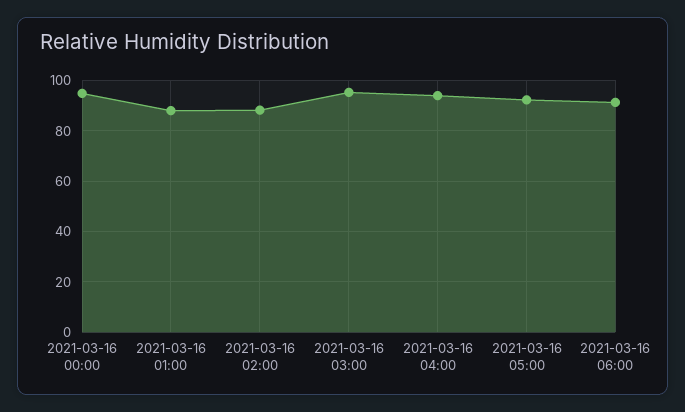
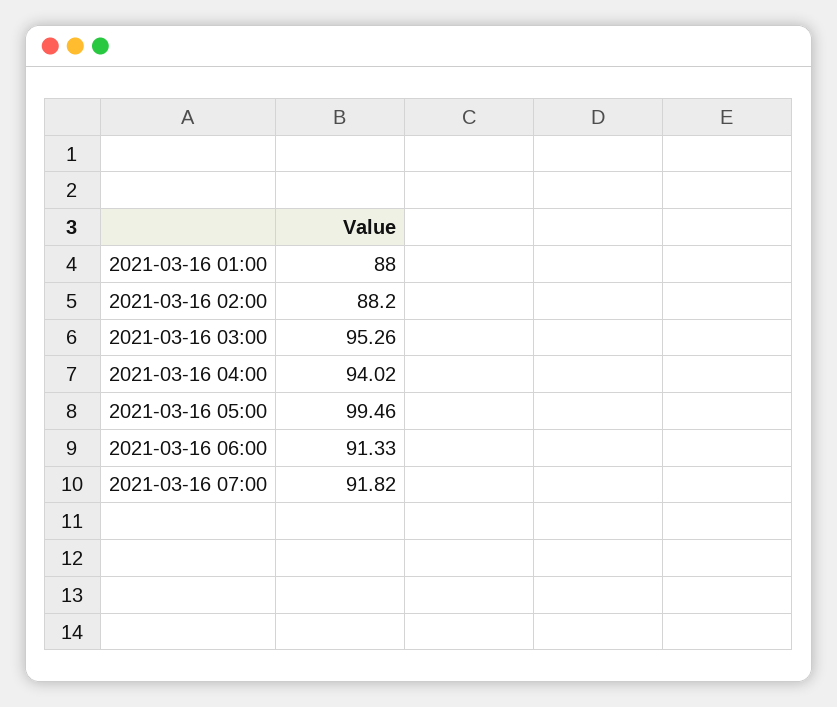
2021-03-16 00:00: 95 -> none
2021-03-16 05:00: 92.5 -> 99.46
2021-03-16 07:00: none -> 91.82

